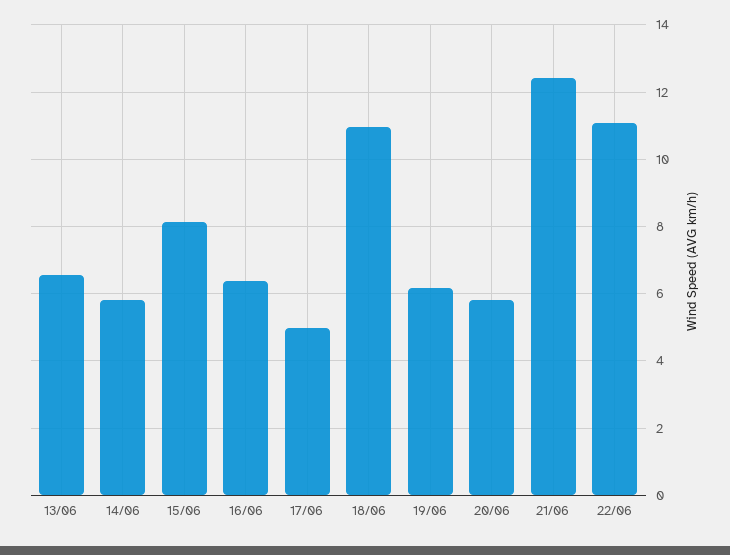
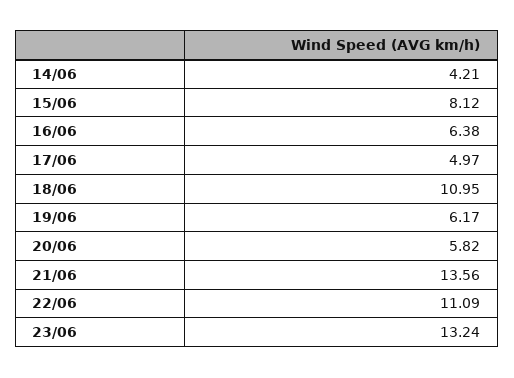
13/06: 6.6 -> none
14/06: 5.8 -> 4.21
21/06: 12.4 -> 13.56
23/06: none -> 13.24

